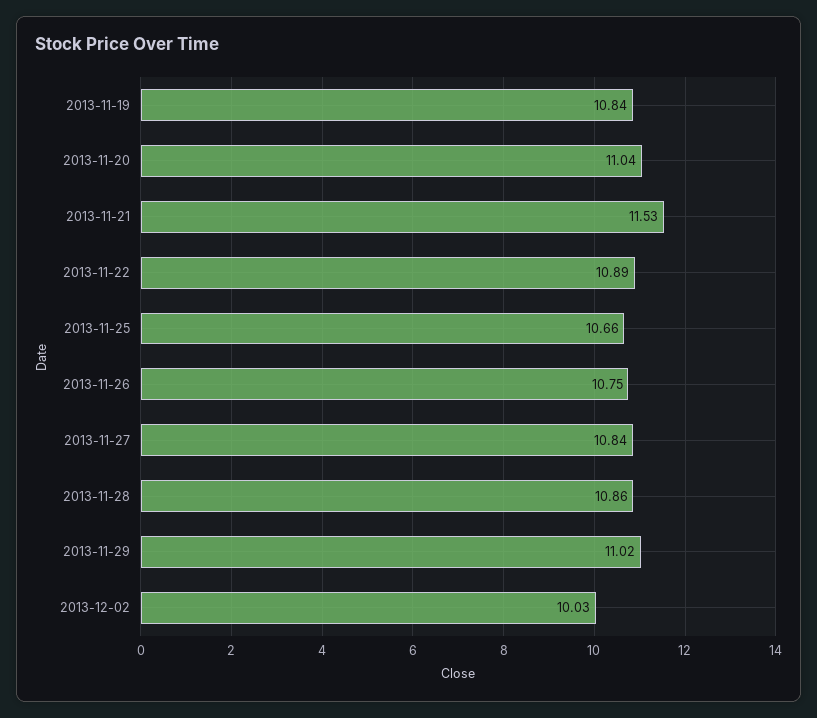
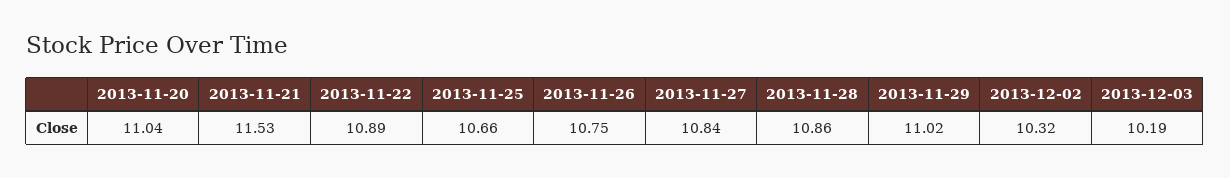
2013-11-19: 10.84 -> none
2013-12-02: 10.03 -> 10.32
2013-12-03: none -> 10.19

